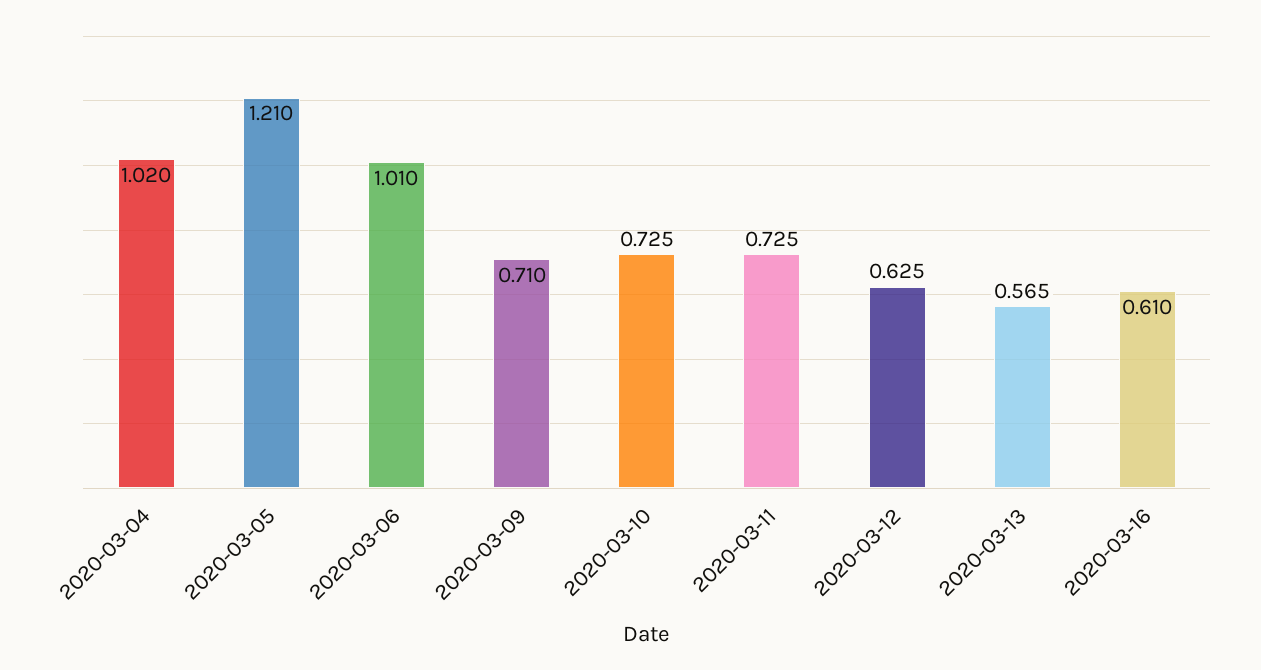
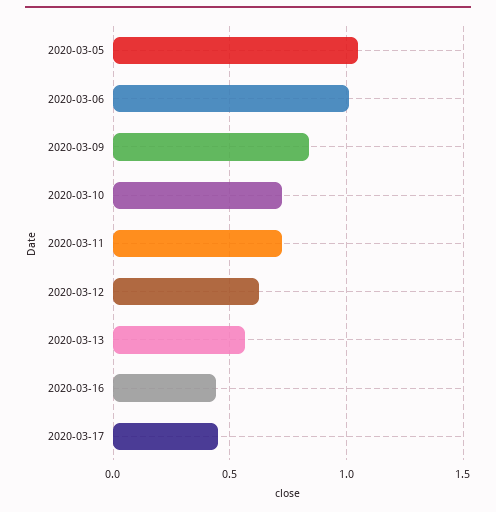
2020-03-04: 1.02 -> none
2020-03-05: 1.21 -> 1.05
2020-03-09: 0.71 -> 0.85
2020-03-16: 0.61 -> 0.45
2020-03-17: none -> 0.45

